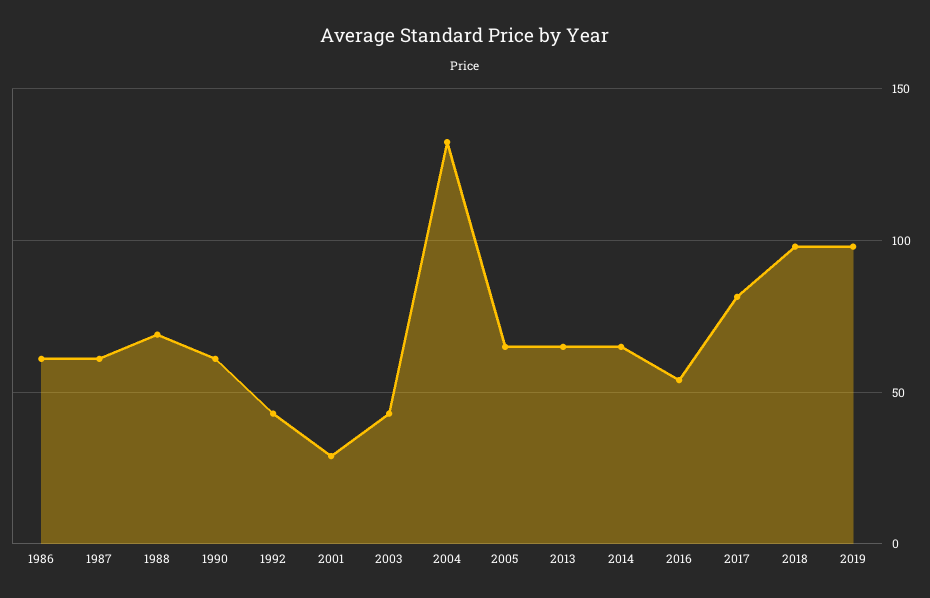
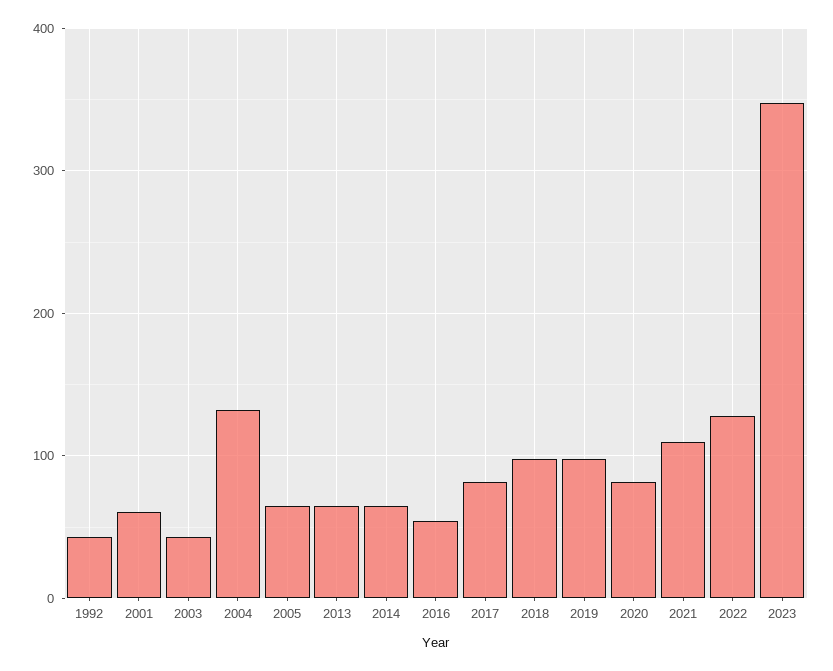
1986: 60 -> none
1987: 60 -> none
1988: 70 -> none
1990: 60 -> none
2001: 30 -> 60
2020: none -> 80
2021: none -> 110
2022: none -> 130
2023: none -> 350

